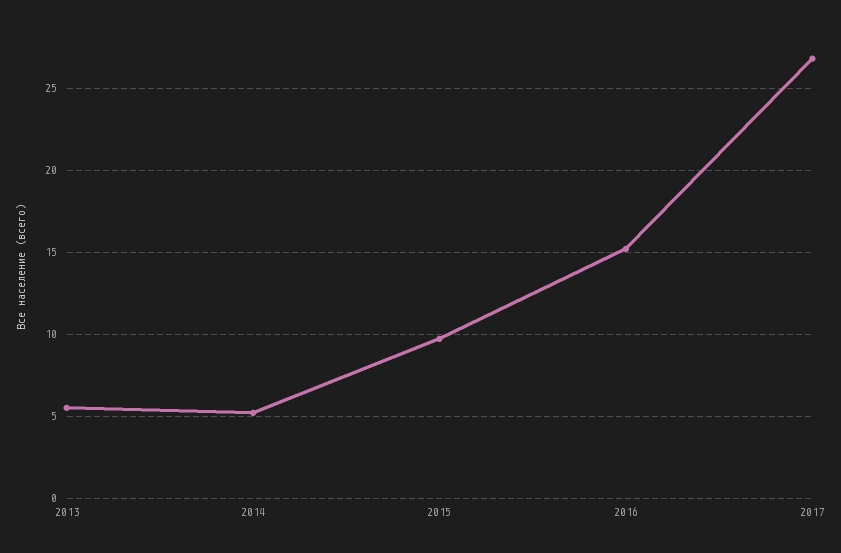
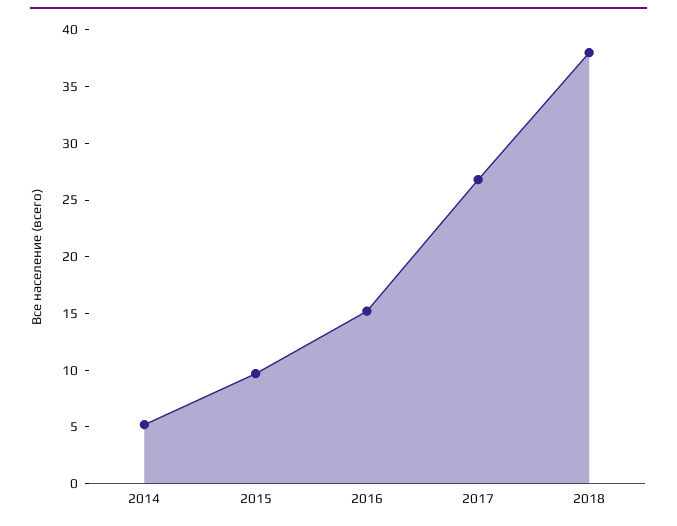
2013: 5.5 -> none
2018: none -> 38

